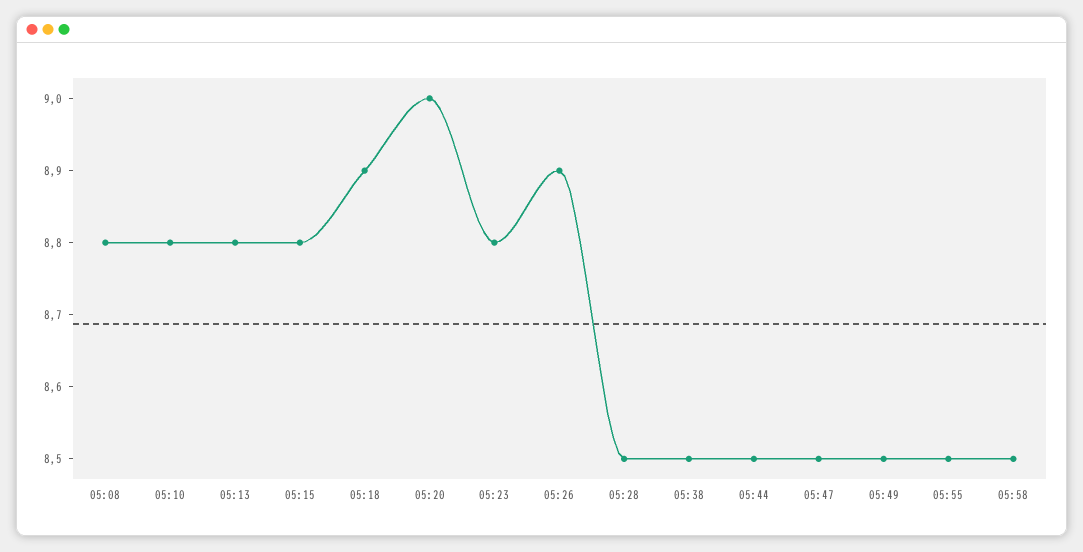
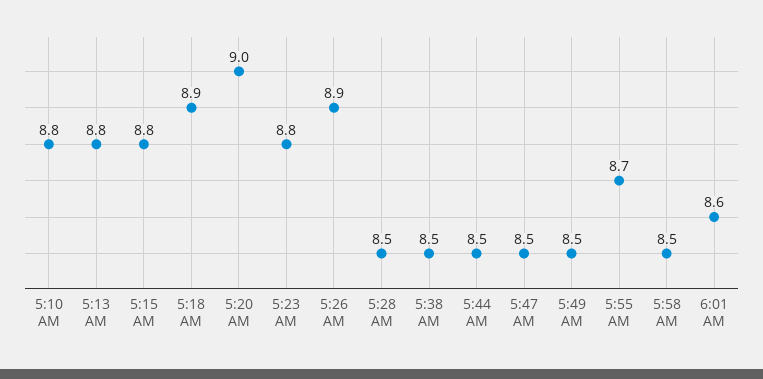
05:08: 8.8 -> none
05:55: 8.5 -> 8.7
6:01 AM: none -> 8.6

